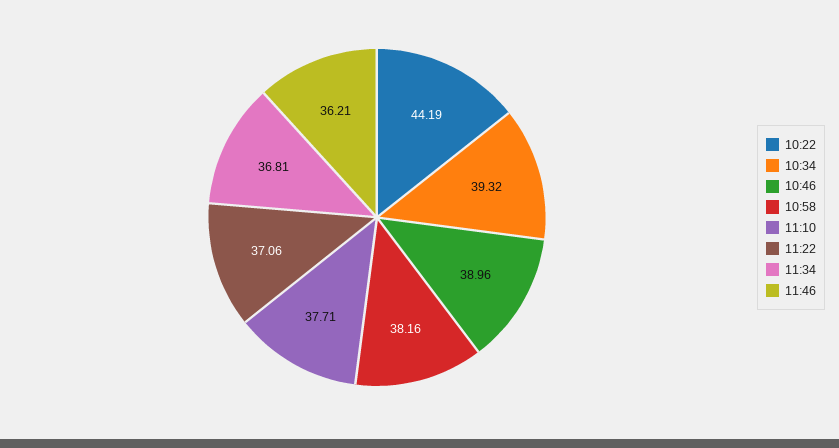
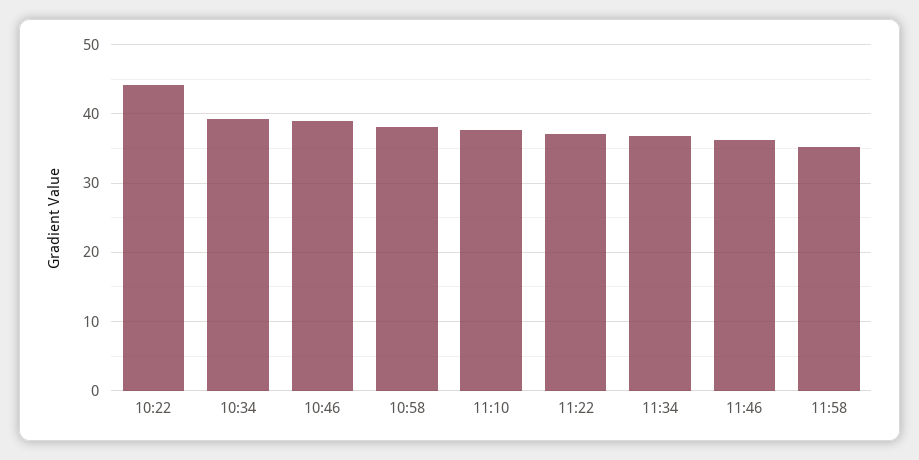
11:58: none -> 35

